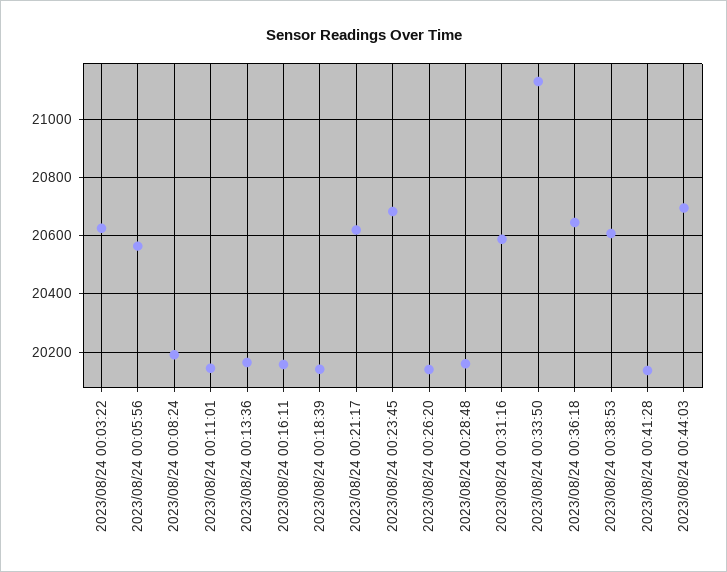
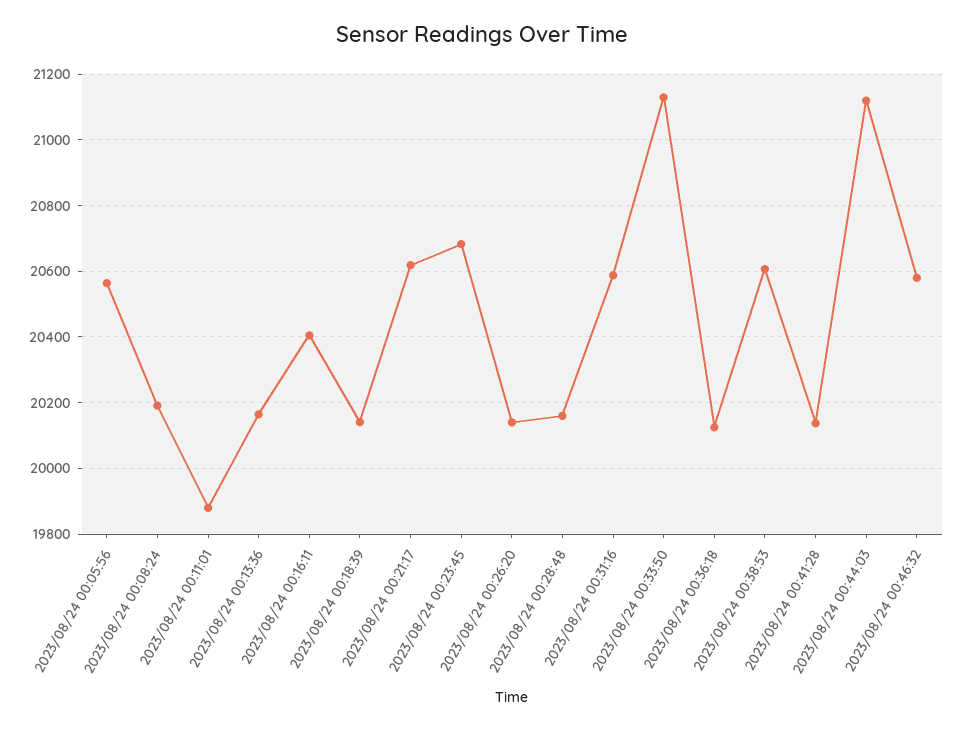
2023/08/24 00:03:22: 20625 -> none
2023/08/24 00:11:01: 20150 -> 19880
2023/08/24 00:16:11: 20150 -> 20400
2023/08/24 00:36:18: 20650 -> 20120
2023/08/24 00:44:03: 20700 -> 21120
2023/08/24 00:46:32: none -> 20580

